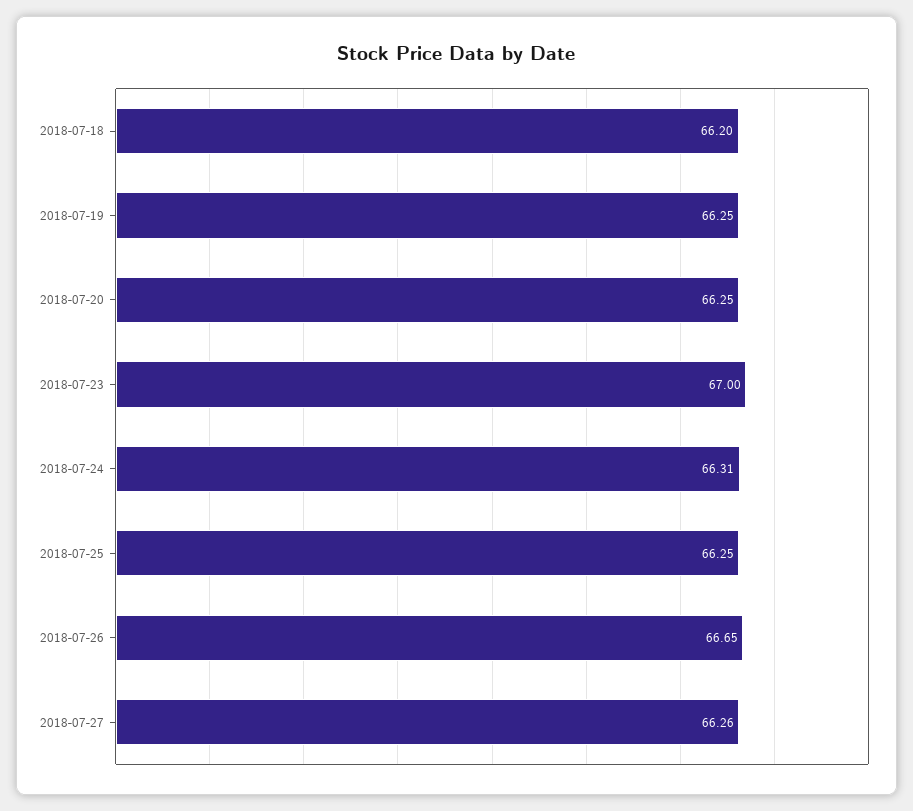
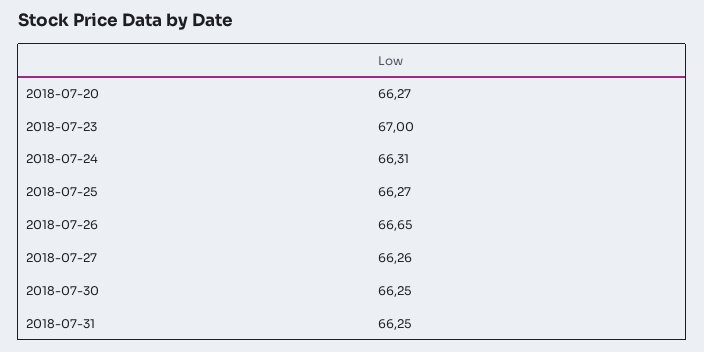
2018-07-18: 66.2 -> none
2018-07-19: 66.25 -> none
2018-07-20: 66.25 -> 66.27
2018-07-25: 66.25 -> 66.27
2018-07-30: none -> 66.25
2018-07-31: none -> 66.25

